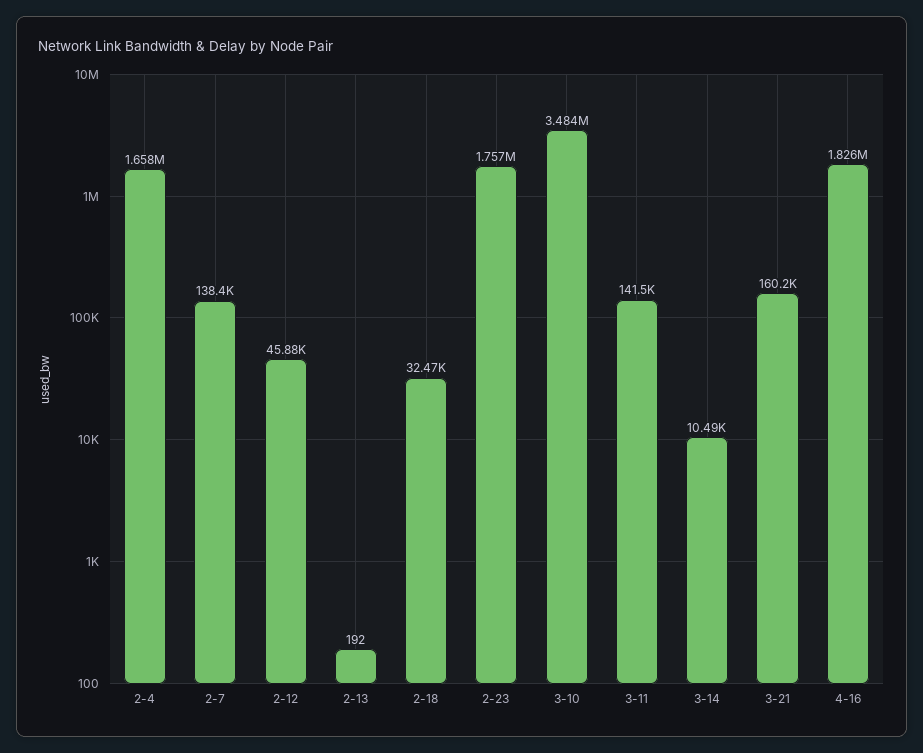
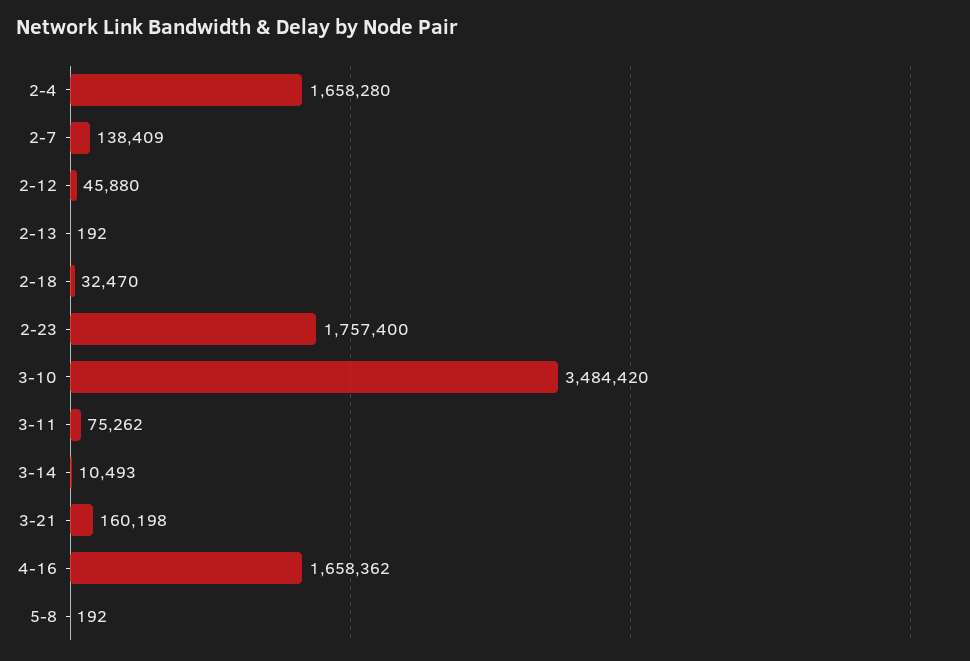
3-11: 141500 -> 75262
4-16: 1826000 -> 1658362
5-8: none -> 192

